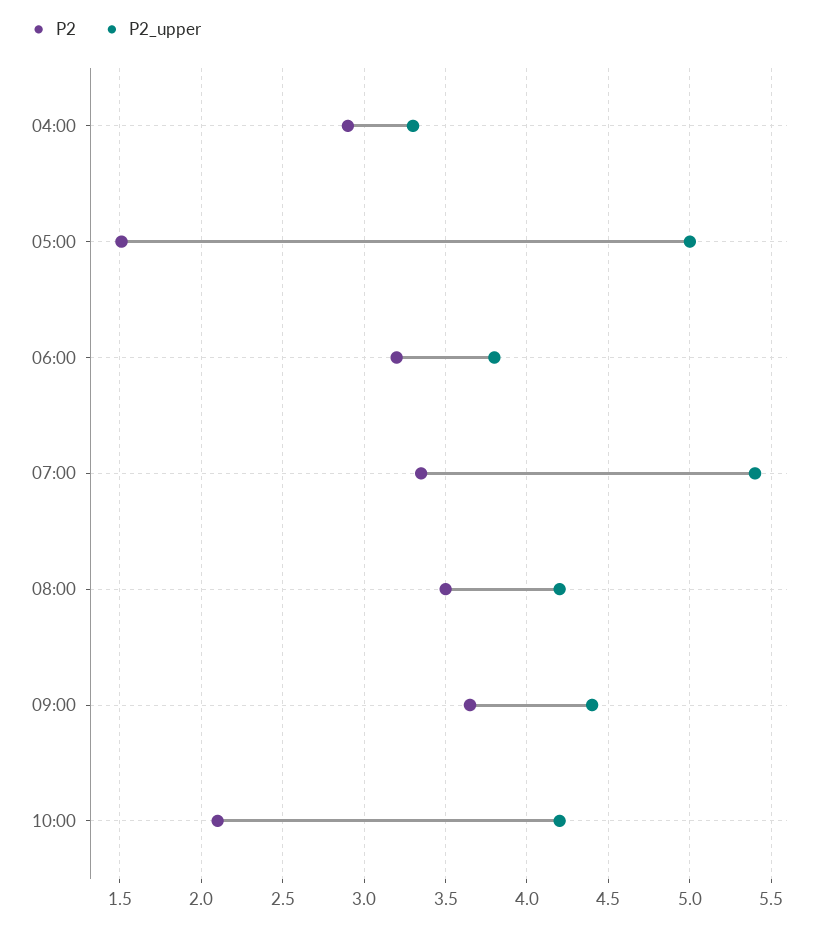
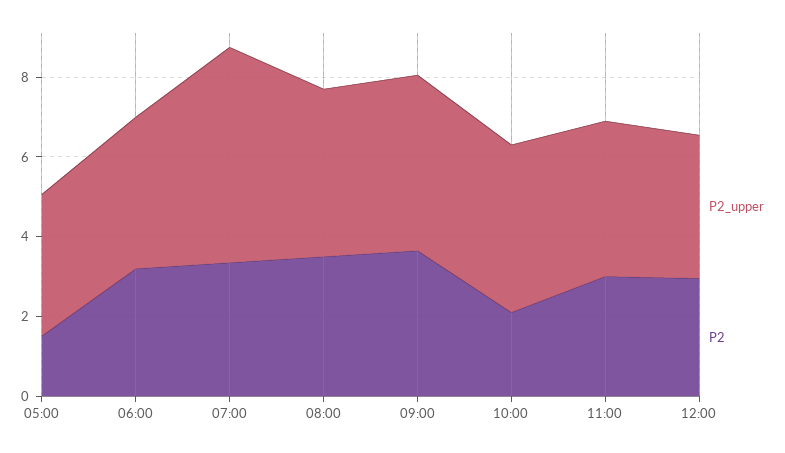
P2, 04:00: 2.9 -> none
P2_upper, 04:00: 3.3 -> none
P2_upper, 05:00: 5 -> 3.5
P2_upper, 11:00: none -> 4
P2, 11:00: none -> 3
P2_upper, 12:00: none -> 3.5
P2, 12:00: none -> 3

